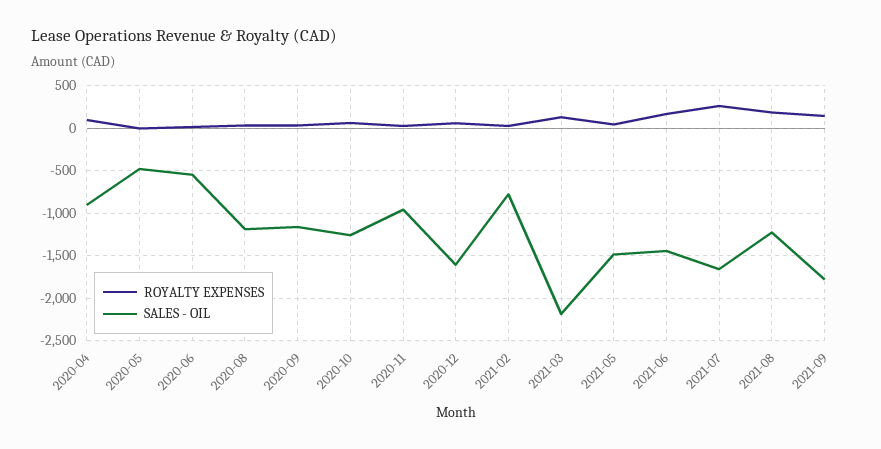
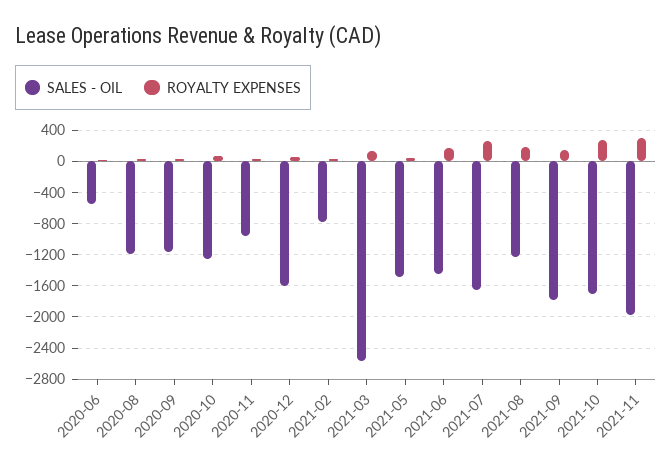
ROYALTY EXPENSES, 2020-04: 100 -> none
SALES - OIL, 2020-04: -900 -> none
ROYALTY EXPENSES, 2020-05: 0 -> none
SALES - OIL, 2020-05: -500 -> none
SALES - OIL, 2021-03: -2200 -> -2600
SALES - OIL, 2021-10: none -> -1700
ROYALTY EXPENSES, 2021-10: none -> 300
SALES - OIL, 2021-11: none -> -2000
ROYALTY EXPENSES, 2021-11: none -> 300

